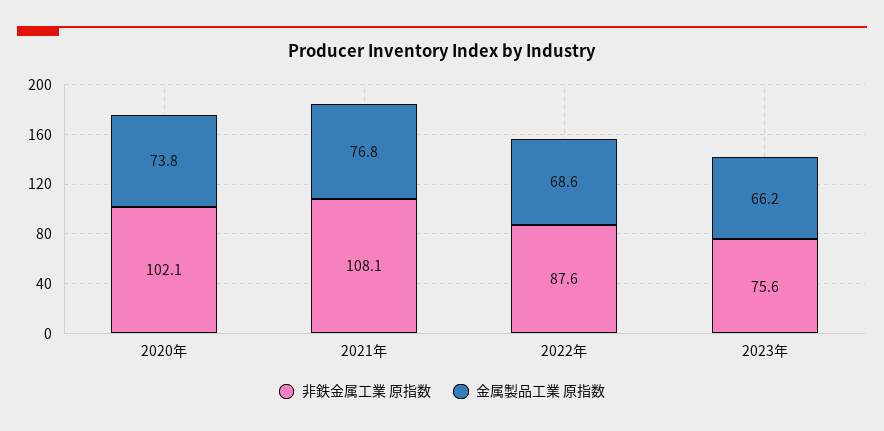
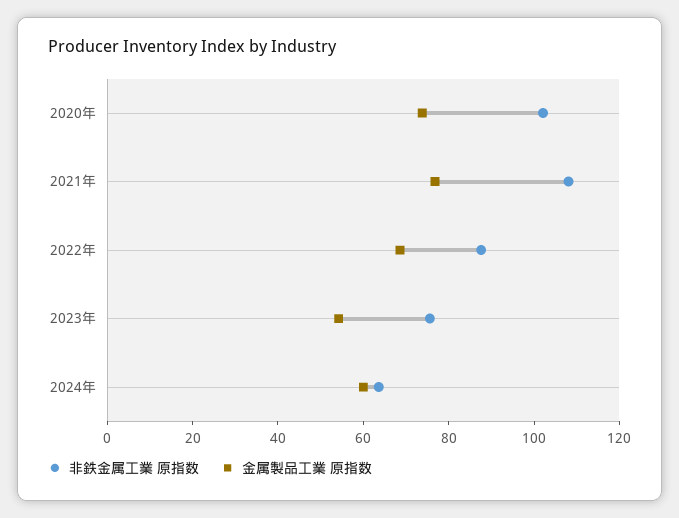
金属製品工業 原指数, 2023年: 66.2 -> 55
非鉄金属工業 原指数, 2024年: none -> 65
金属製品工業 原指数, 2024年: none -> 60

